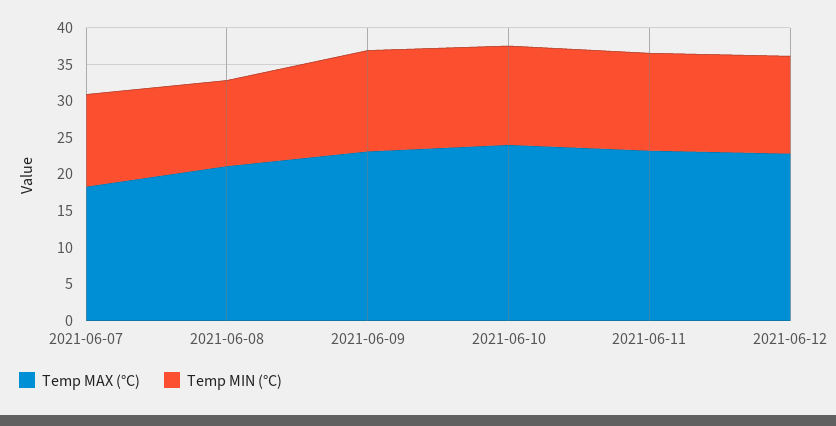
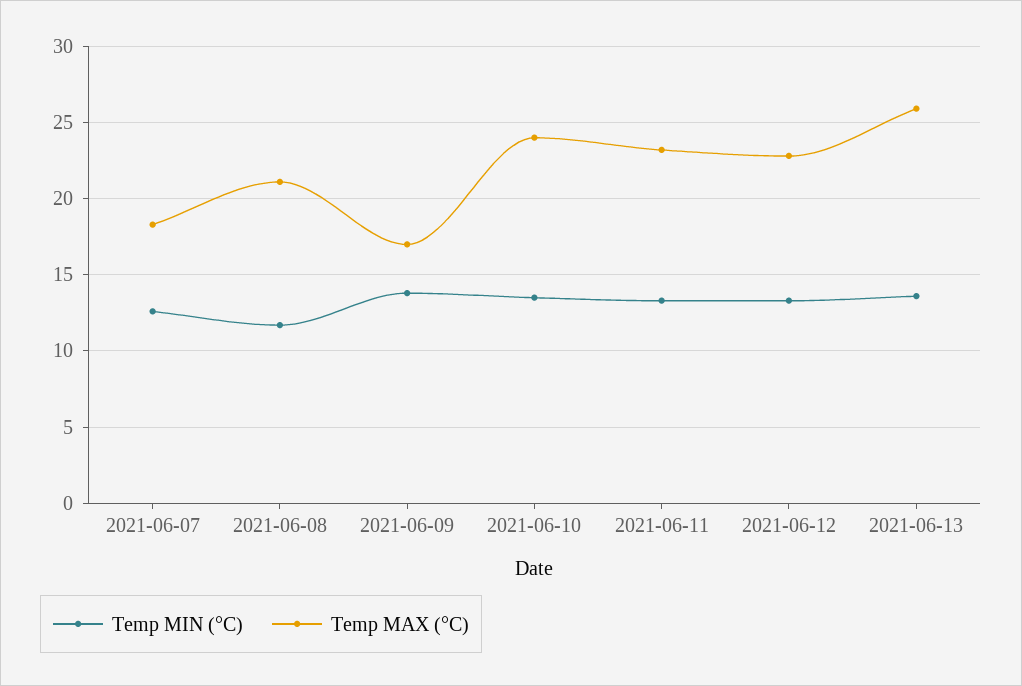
Temp MAX (°C), 2021-06-09: 22.5 -> 17
Temp MIN (°C), 2021-06-13: none -> 13.5
Temp MAX (°C), 2021-06-13: none -> 26

